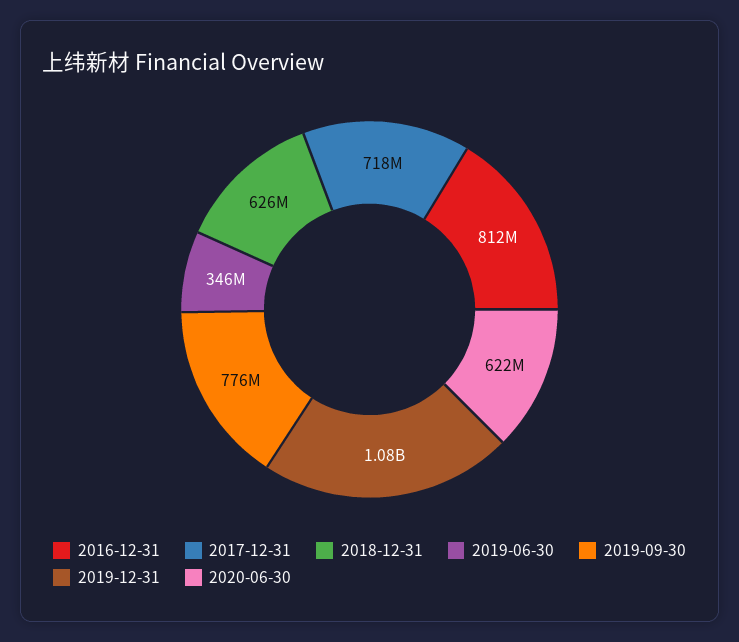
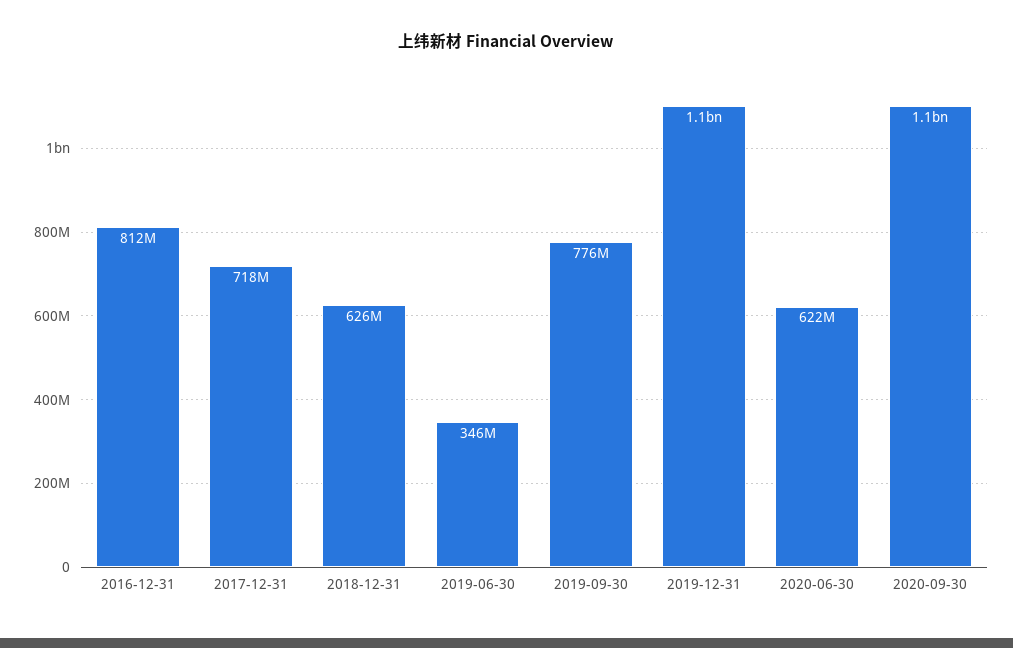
2020-09-30: none -> 1100000000

